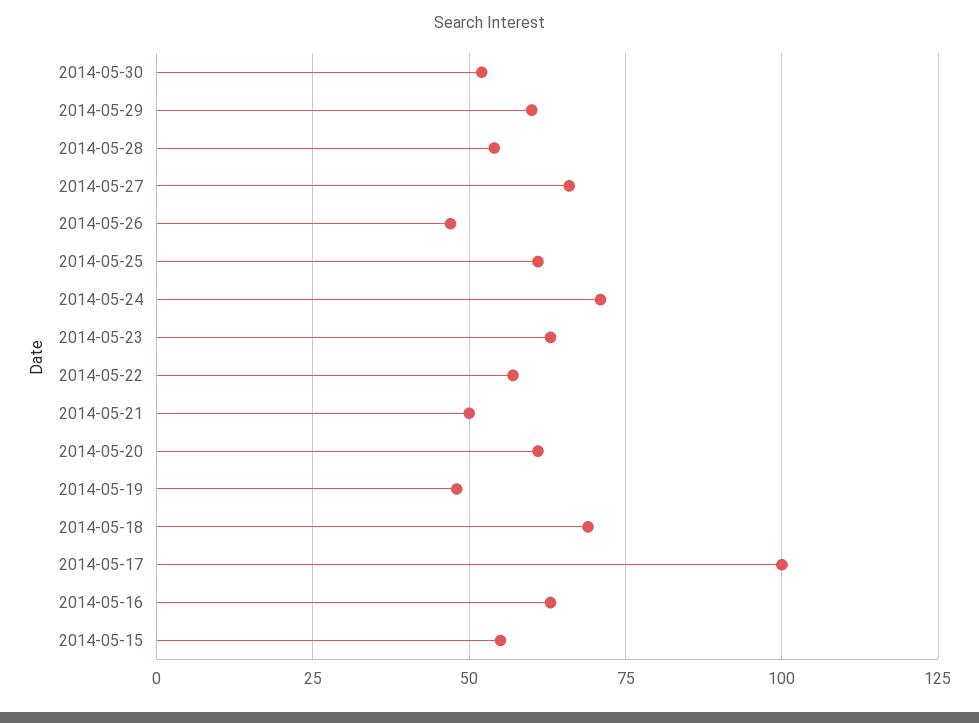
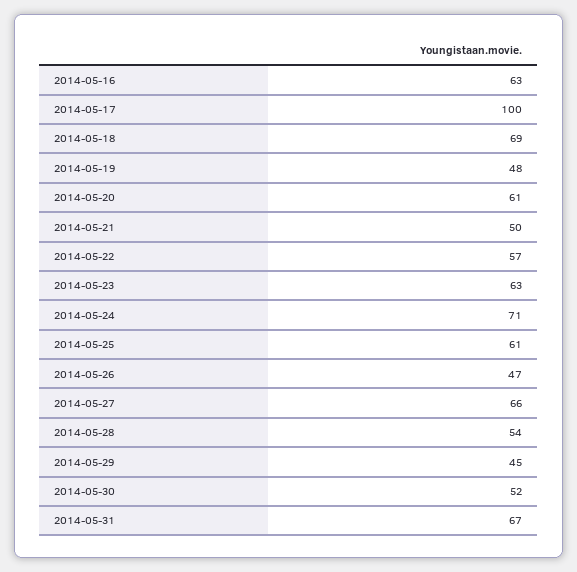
2014-05-29: 60 -> 45
2014-05-15: 55 -> none
2014-05-31: none -> 67

